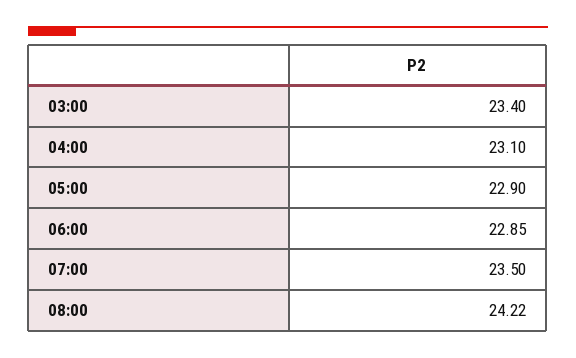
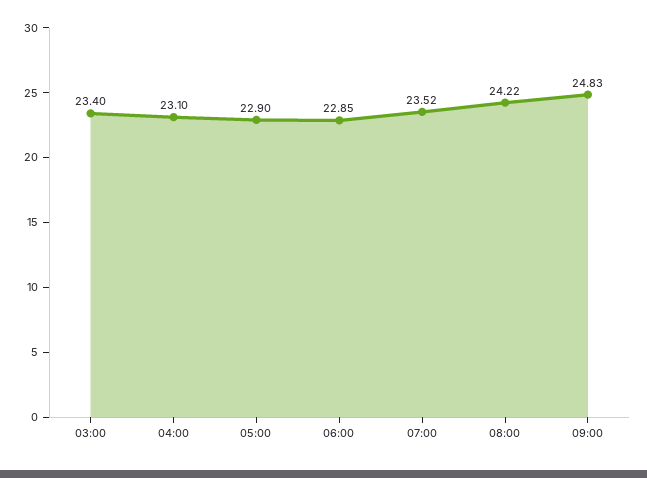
07:00: 23.5 -> 23.52
09:00: none -> 24.83

